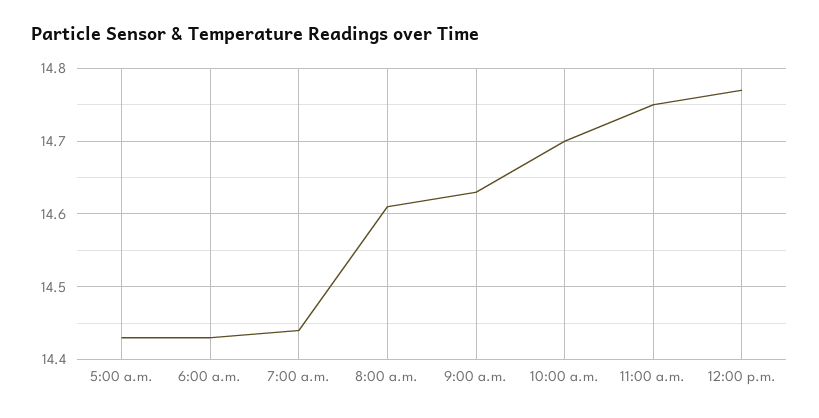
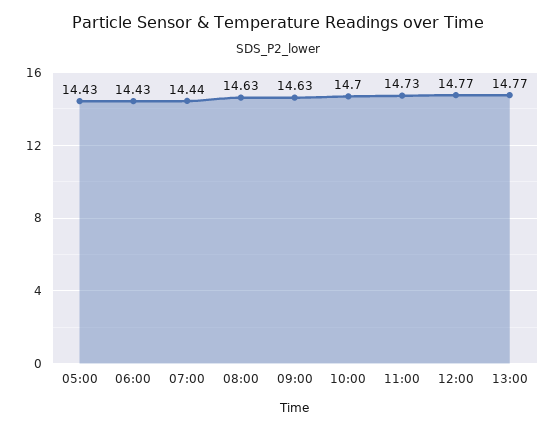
8:00 a.m.: 14.61 -> 14.63
11:00 a.m.: 14.75 -> 14.73
13:00: none -> 14.77

